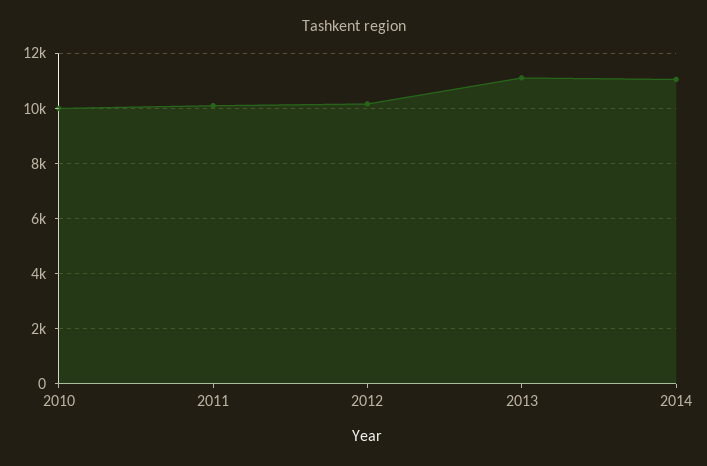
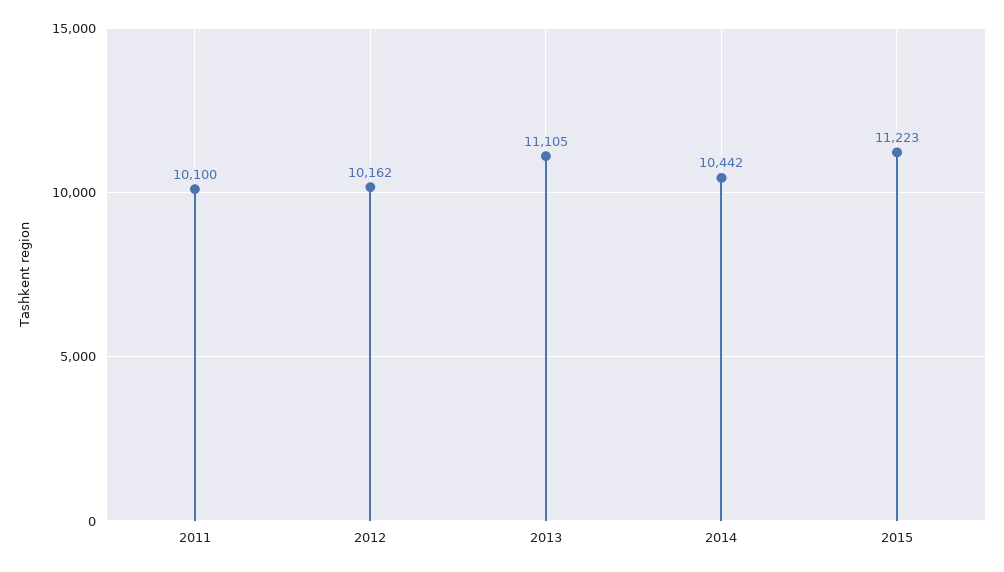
2010: 10000 -> none
2014: 11000 -> 10442
2015: none -> 11223

